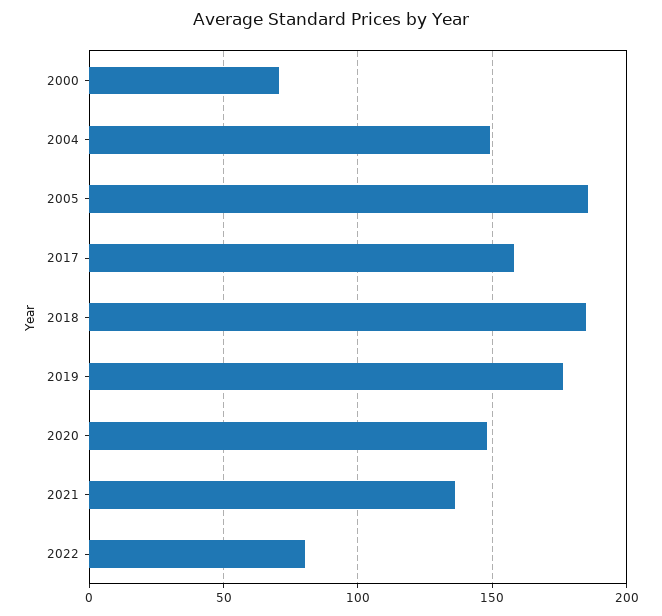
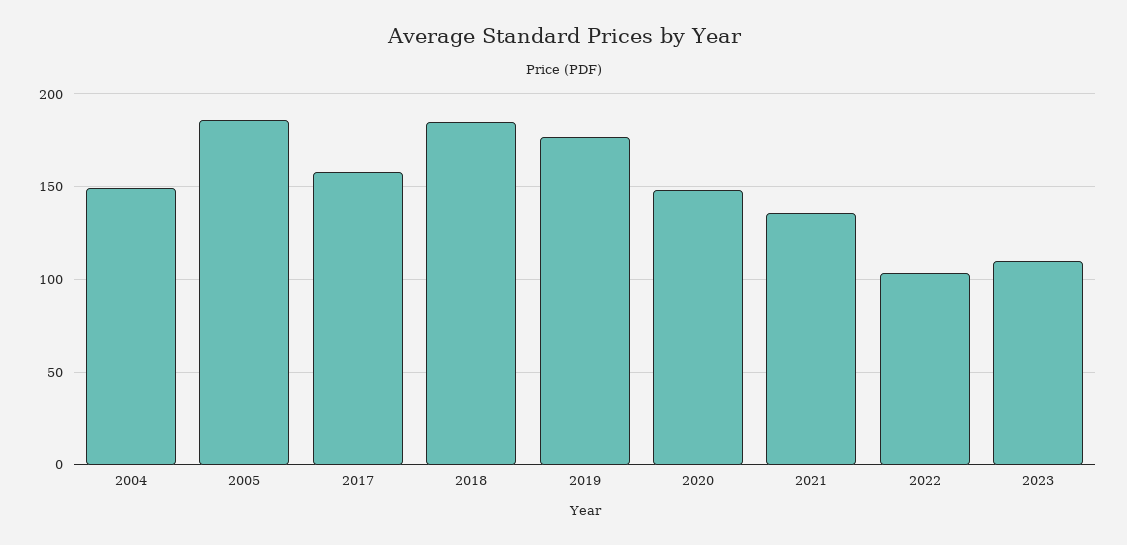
2000: 70 -> none
2022: 80 -> 105
2023: none -> 110

